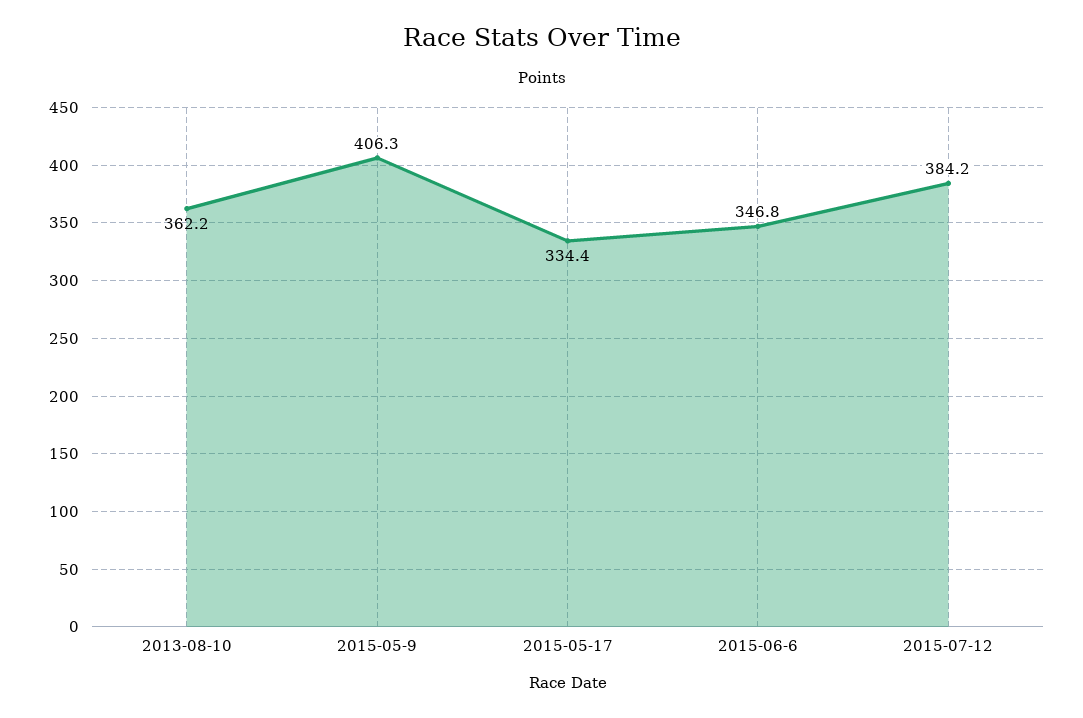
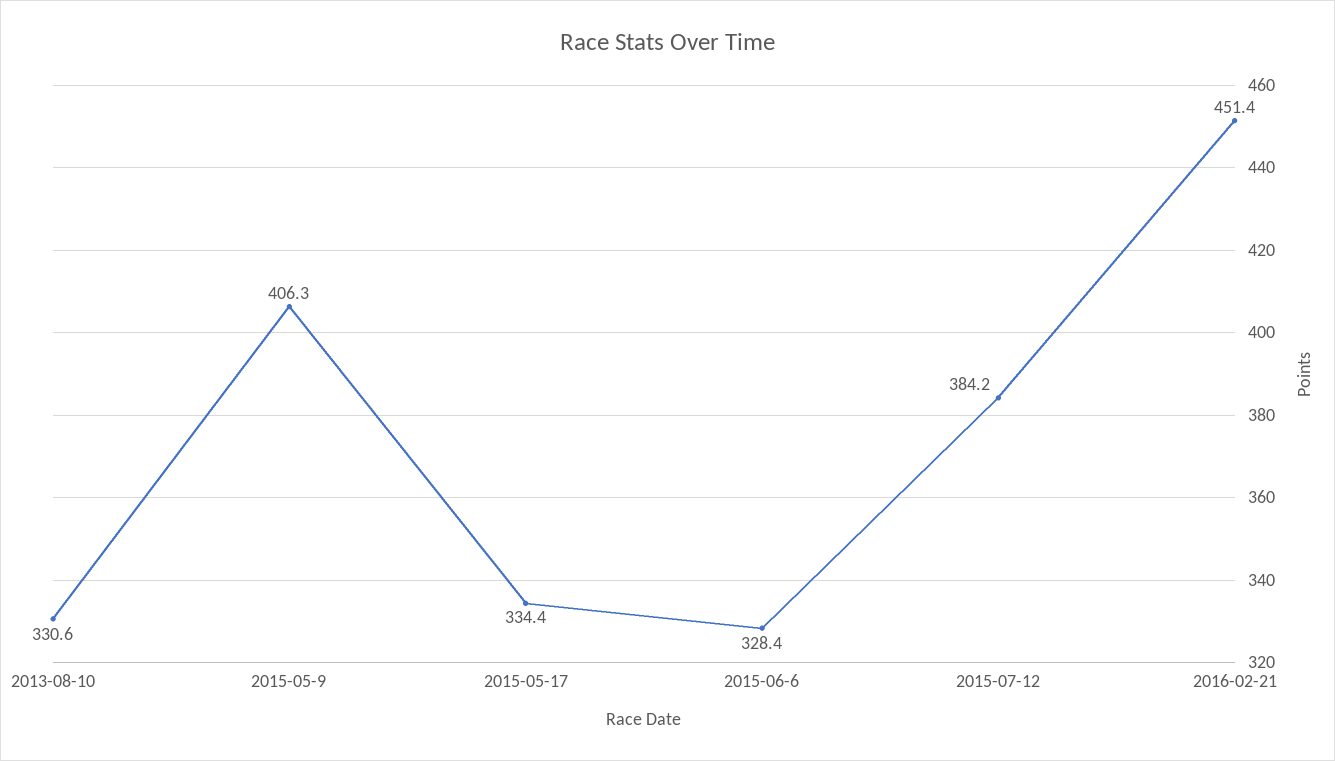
2013-08-10: 362.2 -> 330.6
2015-06-6: 346.8 -> 328.4
2016-02-21: none -> 451.4

